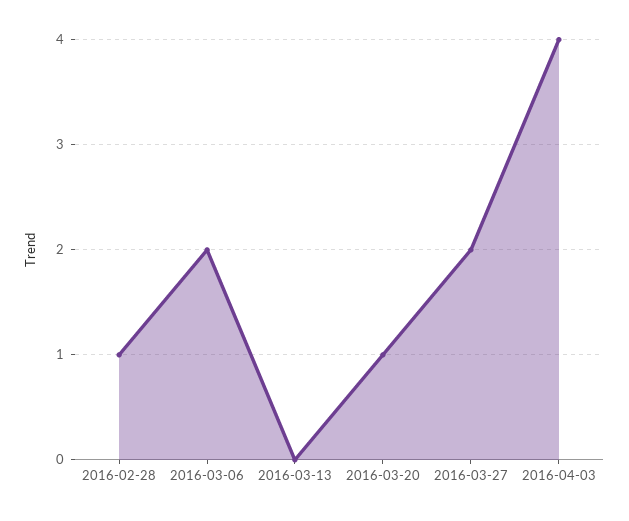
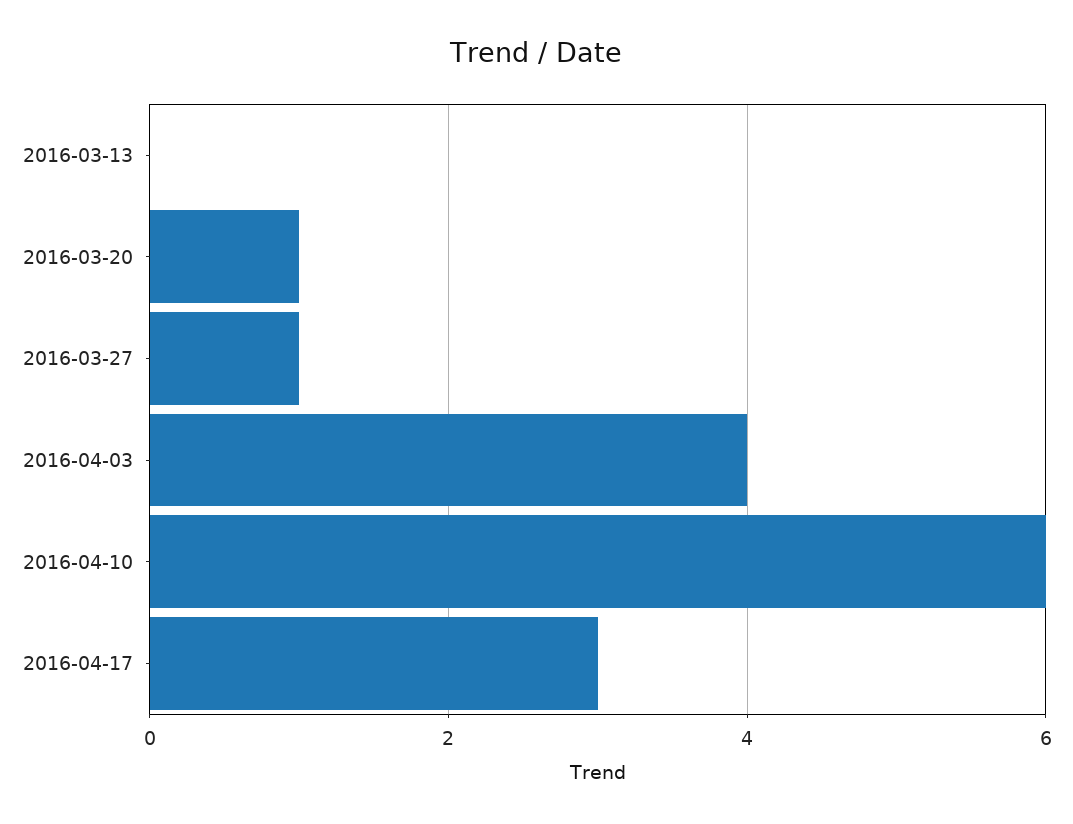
2016-02-28: 1 -> none
2016-03-06: 2 -> none
2016-03-27: 2 -> 1
2016-04-10: none -> 6
2016-04-17: none -> 3

